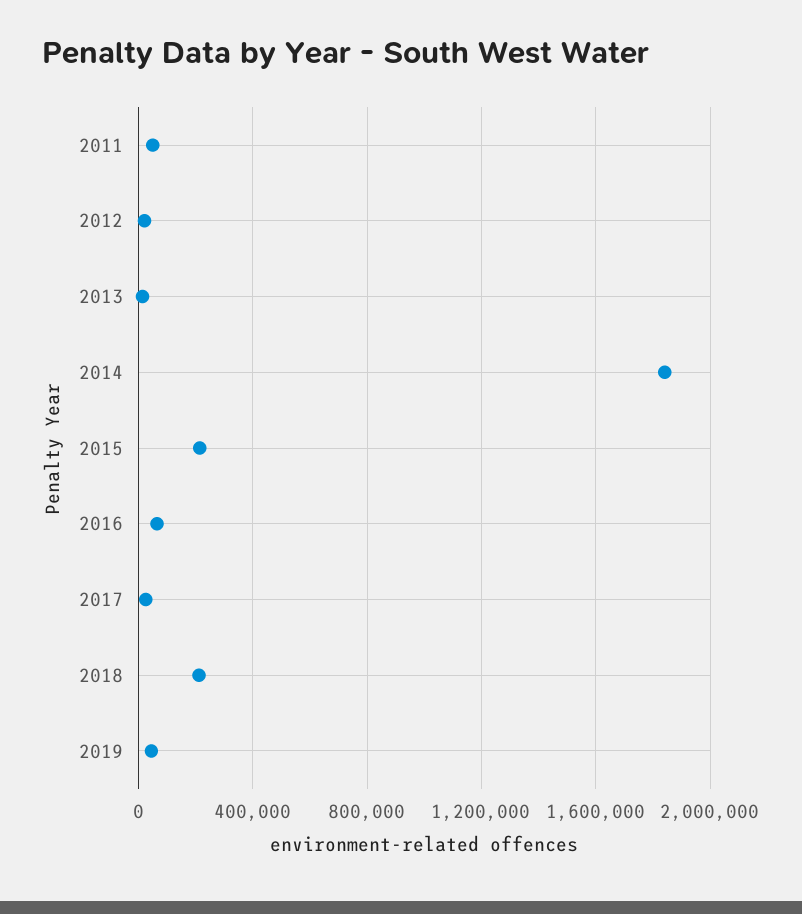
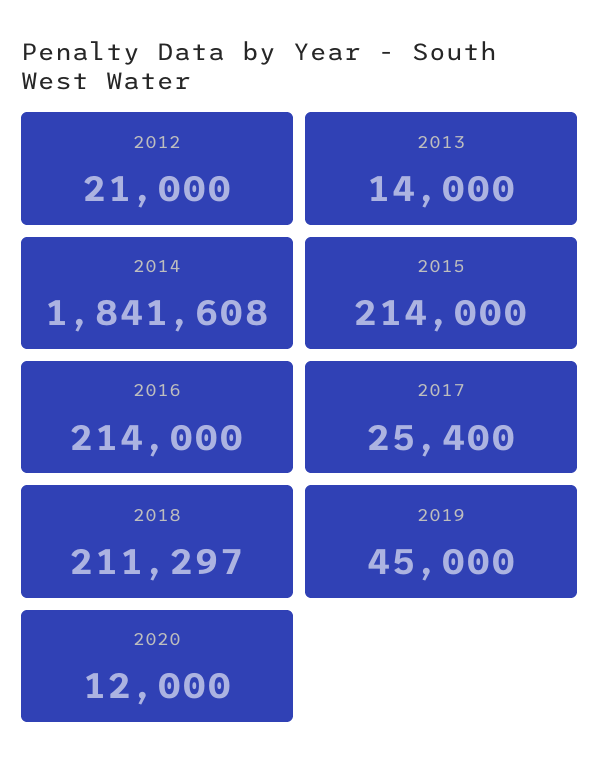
2011: 50000 -> none
2016: 50000 -> 214000
2020: none -> 12000

